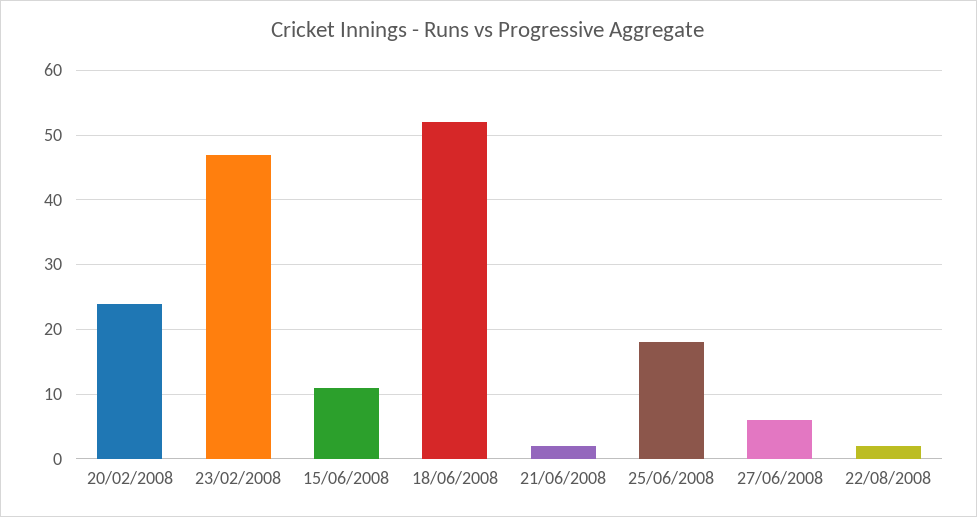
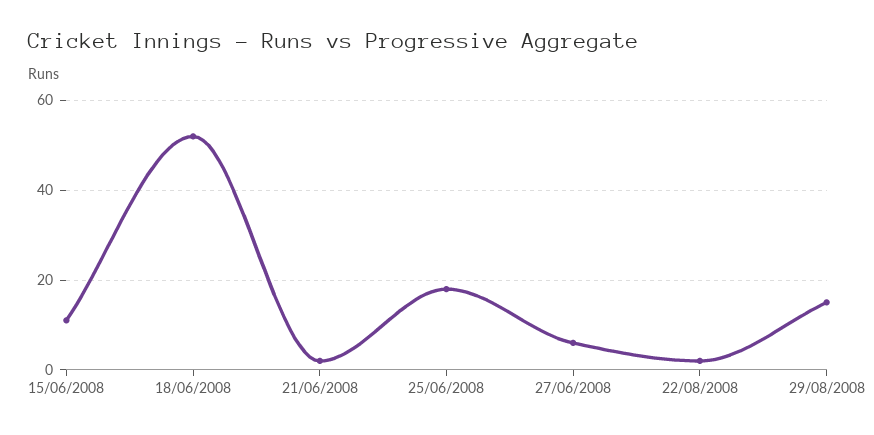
20/02/2008: 24 -> none
23/02/2008: 47 -> none
29/08/2008: none -> 15

